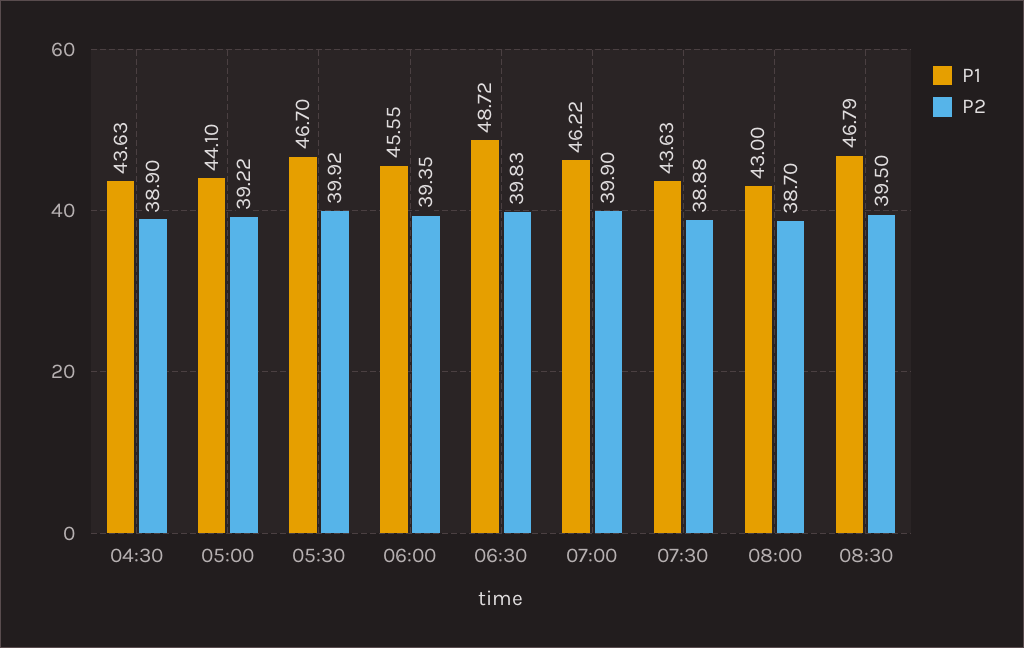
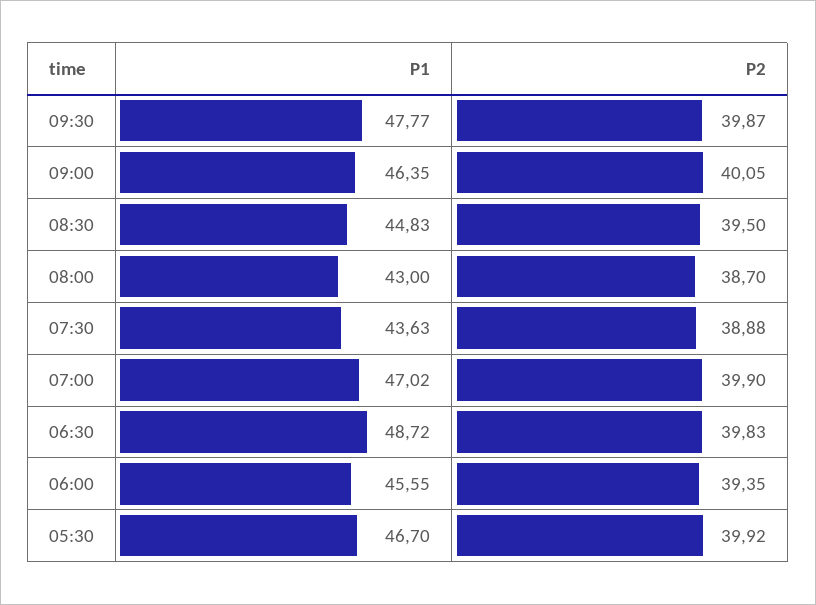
P1, 04:30: 43.63 -> none
P2, 04:30: 38.9 -> none
P1, 05:00: 44.1 -> none
P2, 05:00: 39.22 -> none
P1, 07:00: 46.22 -> 47.02
P1, 08:30: 46.79 -> 44.83
P1, 09:30: none -> 47.77
P2, 09:30: none -> 39.87
P1, 09:00: none -> 46.35
P2, 09:00: none -> 40.05

